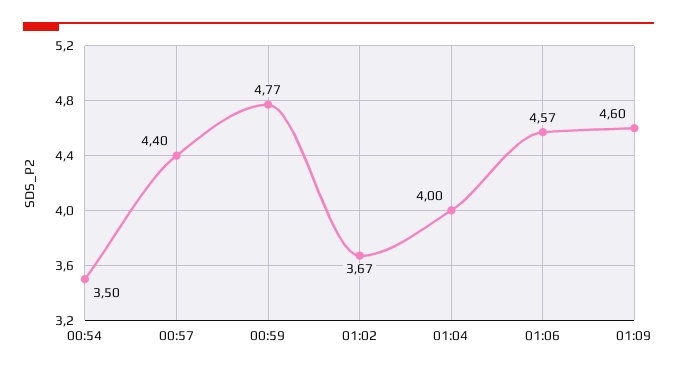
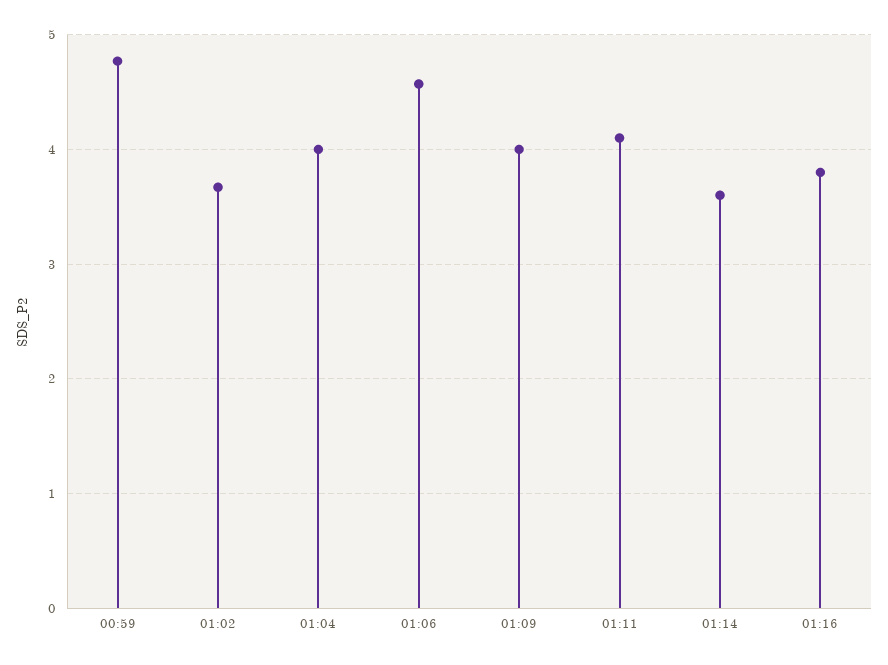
00:54: 3.5 -> none
00:57: 4.4 -> none
01:09: 4.6 -> 4
01:11: none -> 4.1
01:14: none -> 3.6
01:16: none -> 3.8

